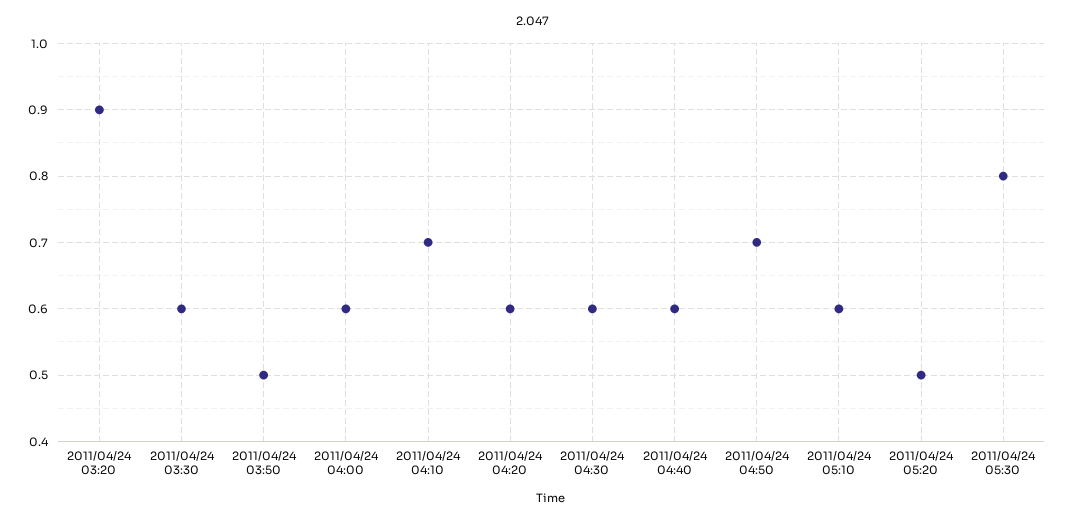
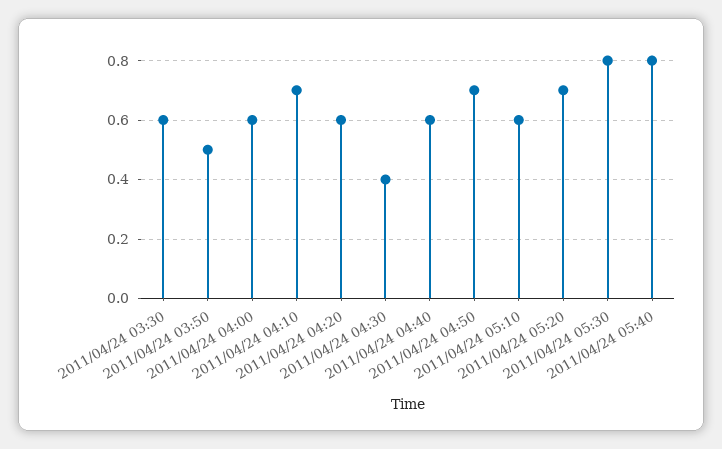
2011/04/24 03:20: 0.9 -> none
2011/04/24 04:30: 0.6 -> 0.4
2011/04/24 05:20: 0.5 -> 0.7
2011/04/24 05:40: none -> 0.8

